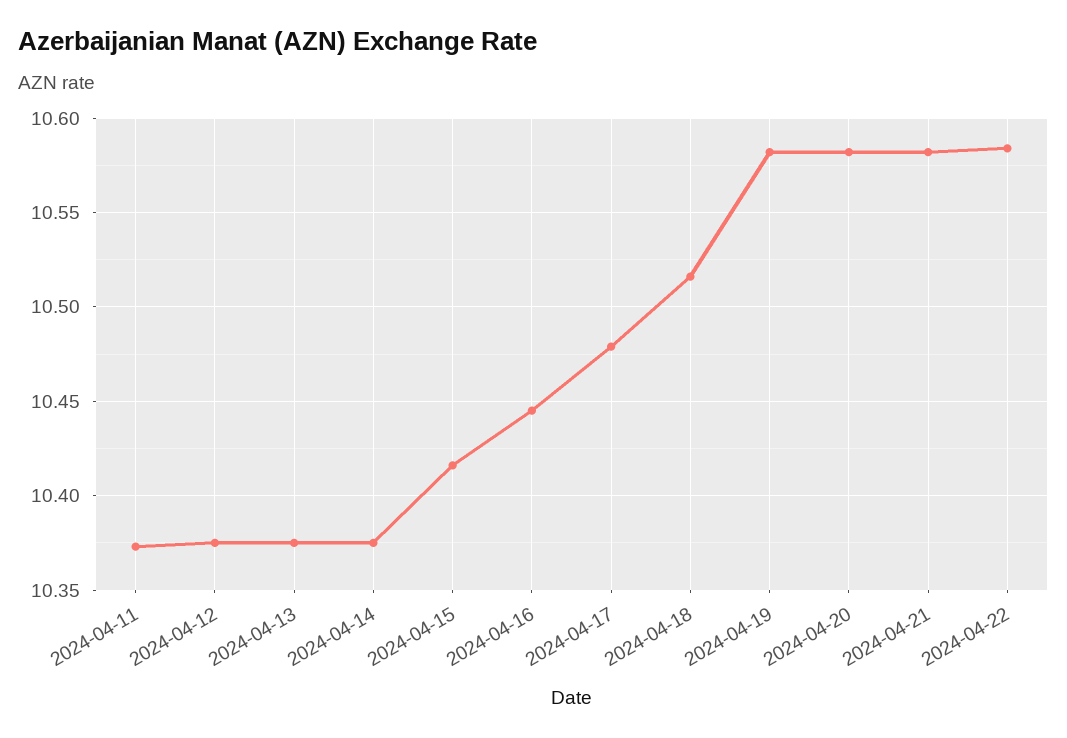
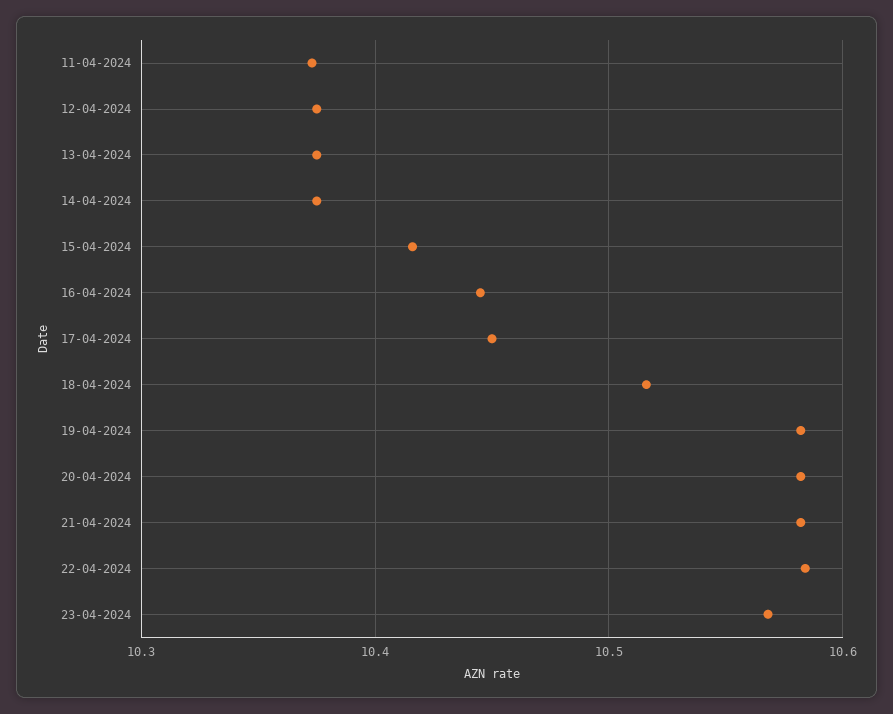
2024-04-17: 10.48 -> 10.45
23-04-2024: none -> 10.57

